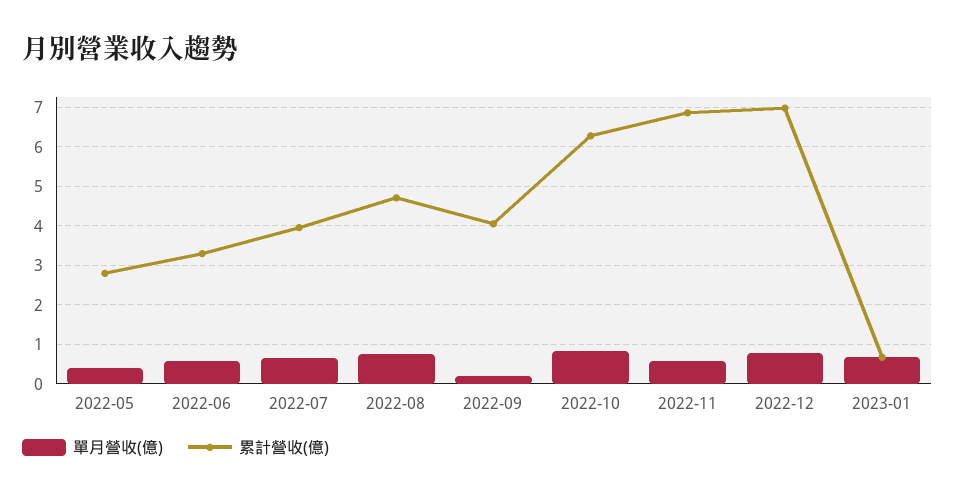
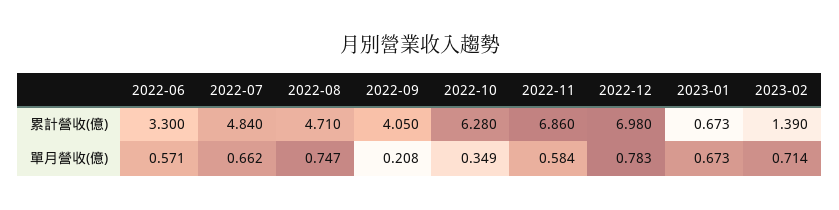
單月營收(億), 2022-05: 0.4 -> none
累計營收(億), 2022-05: 2.8 -> none
累計營收(億), 2022-07: 4 -> 4.84
單月營收(億), 2022-10: 0.8 -> 0.349
累計營收(億), 2023-02: none -> 1.39
單月營收(億), 2023-02: none -> 0.714

